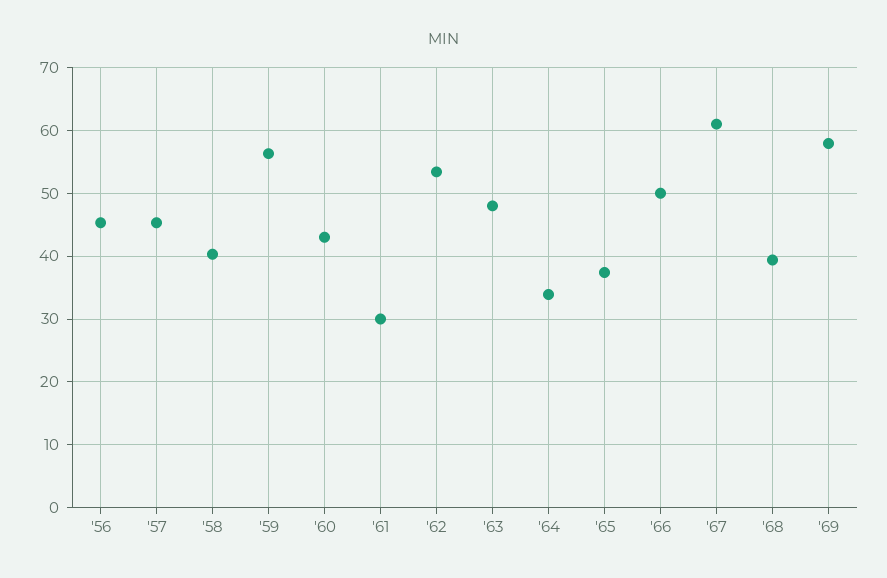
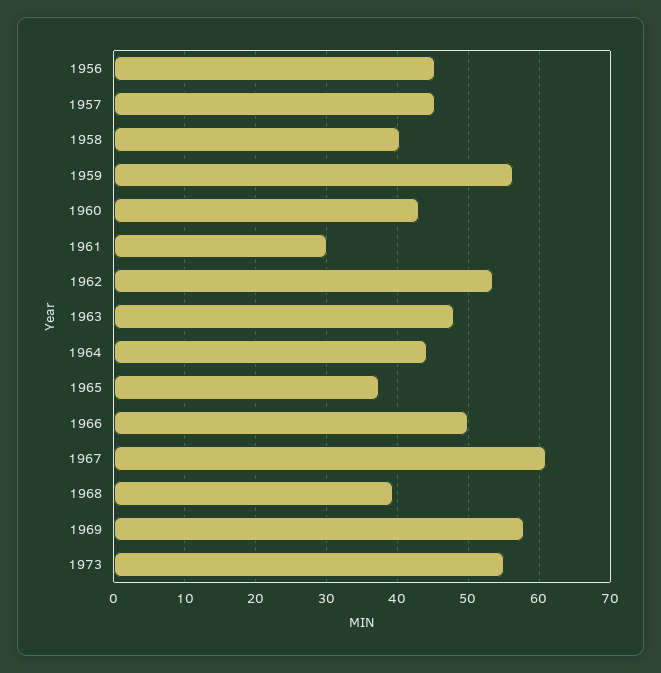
'64: 34 -> 44
1973: none -> 55

